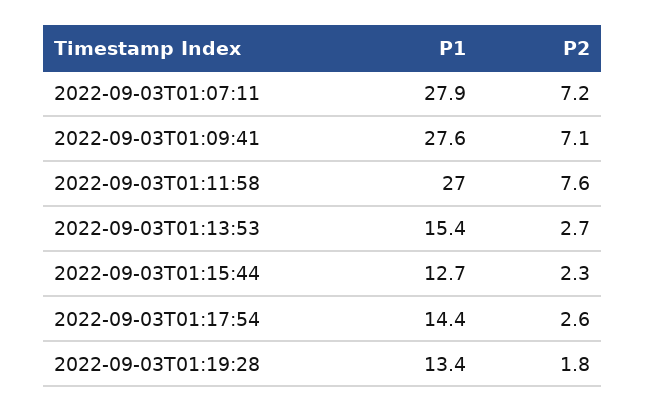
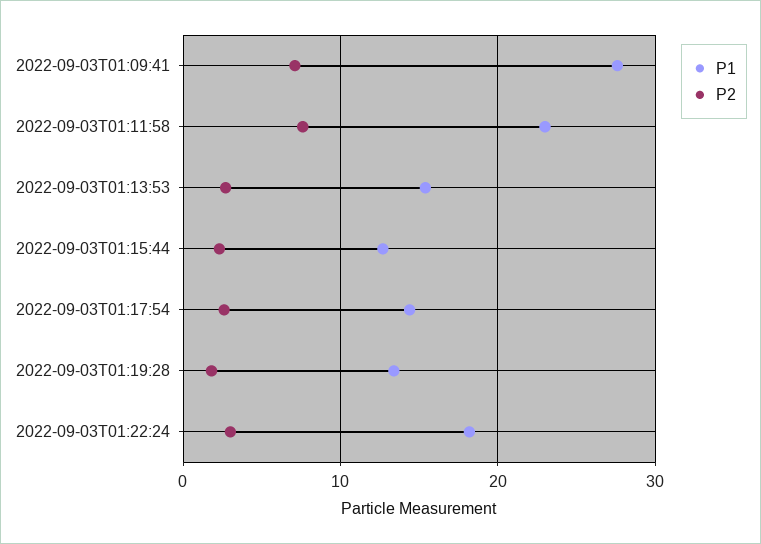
P1, 2022-09-03T01:07:11: 27.9 -> none
P2, 2022-09-03T01:07:11: 7.2 -> none
P1, 2022-09-03T01:11:58: 27 -> 23
P1, 2022-09-03T01:22:24: none -> 18
P2, 2022-09-03T01:22:24: none -> 3

